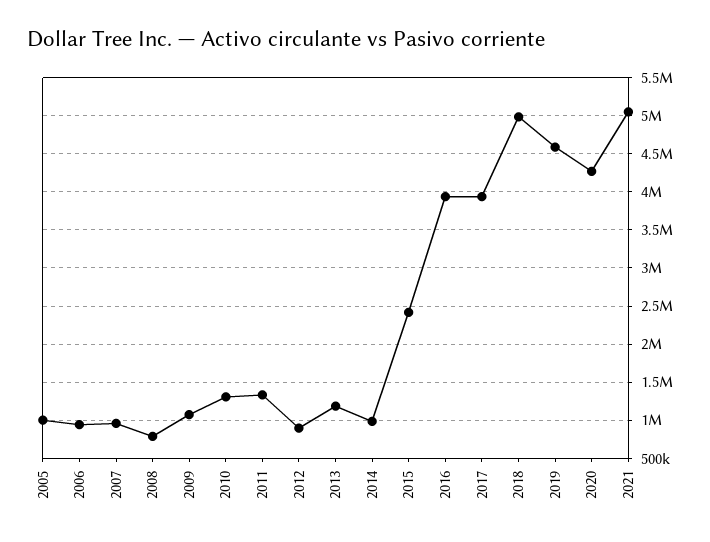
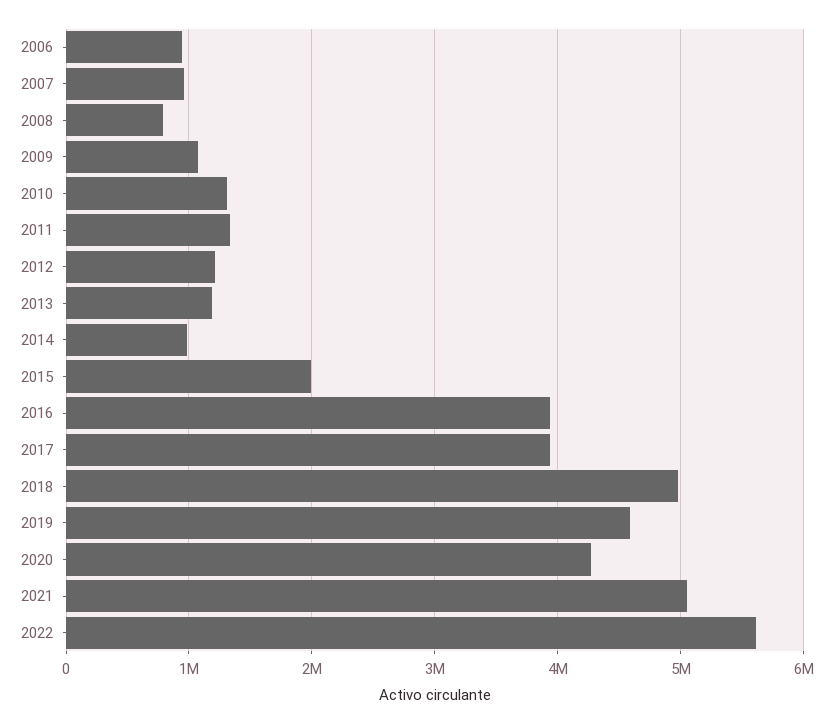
2005: 1000000 -> none
2012: 900000 -> 1200000
2015: 2400000 -> 2000000
2022: none -> 5600000

